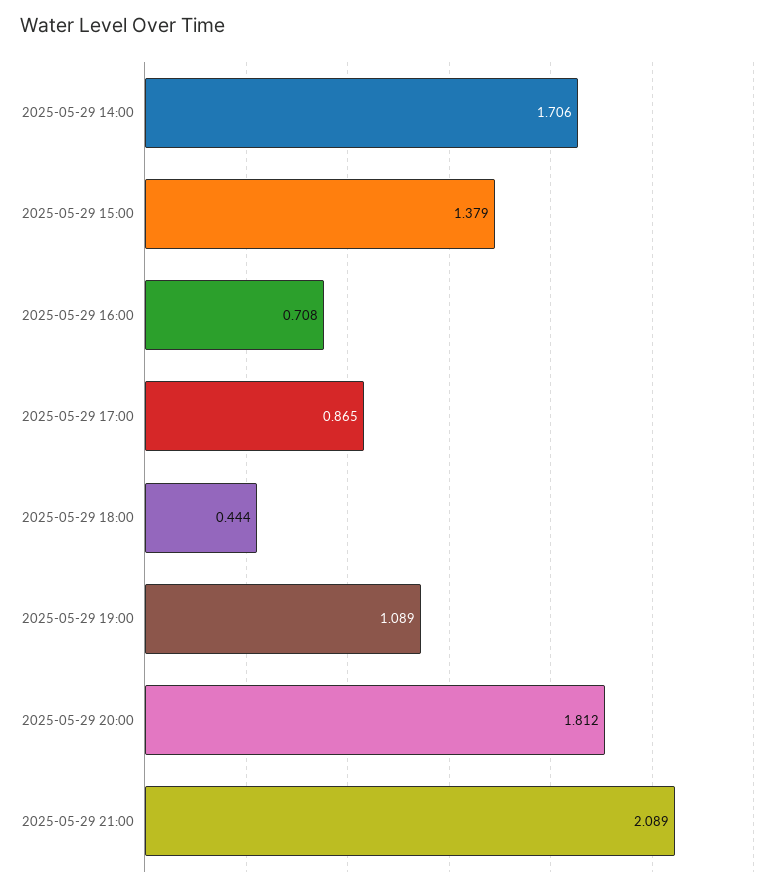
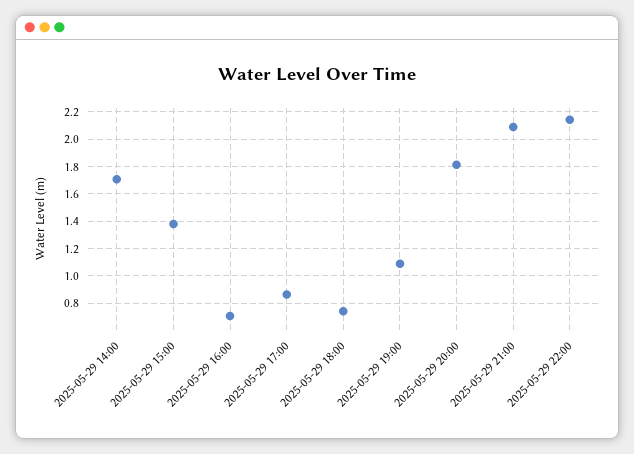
2025-05-29 18:00: 0.444 -> 0.75
2025-05-29 22:00: none -> 2.15

